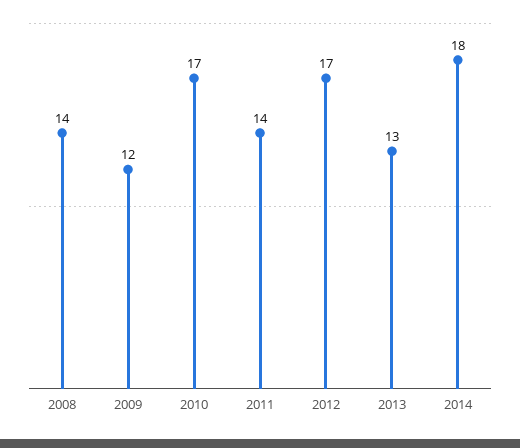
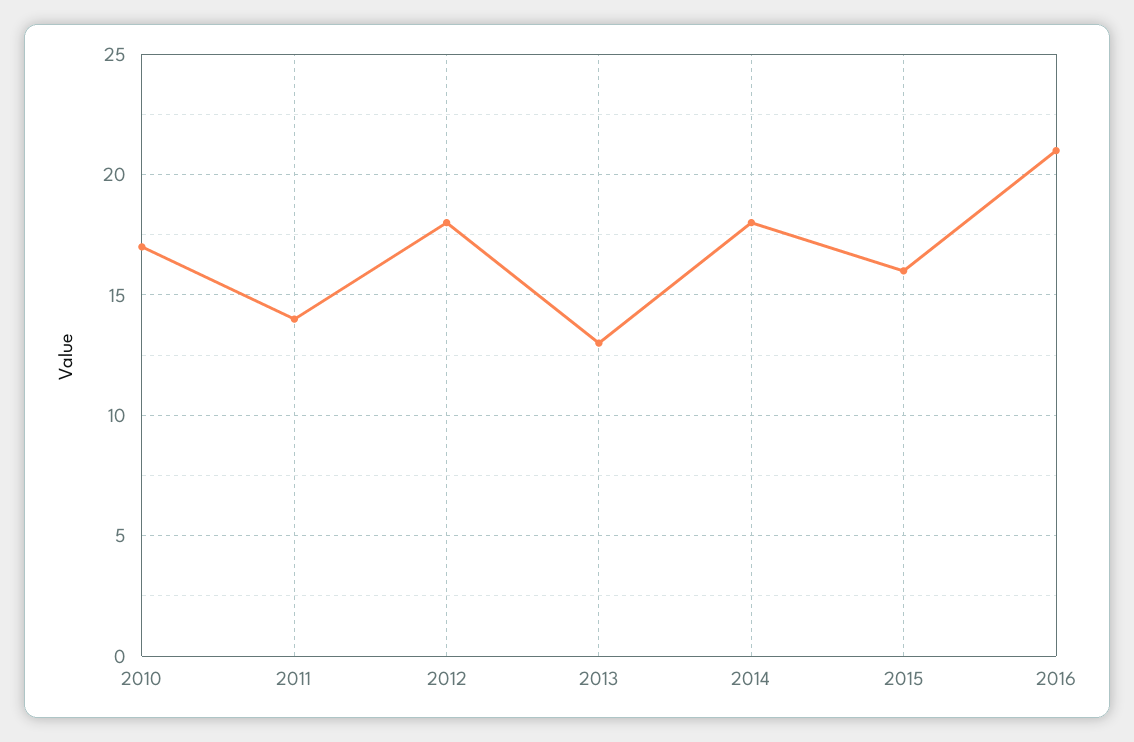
2008: 14 -> none
2009: 12 -> none
2012: 17 -> 18
2015: none -> 16
2016: none -> 21

